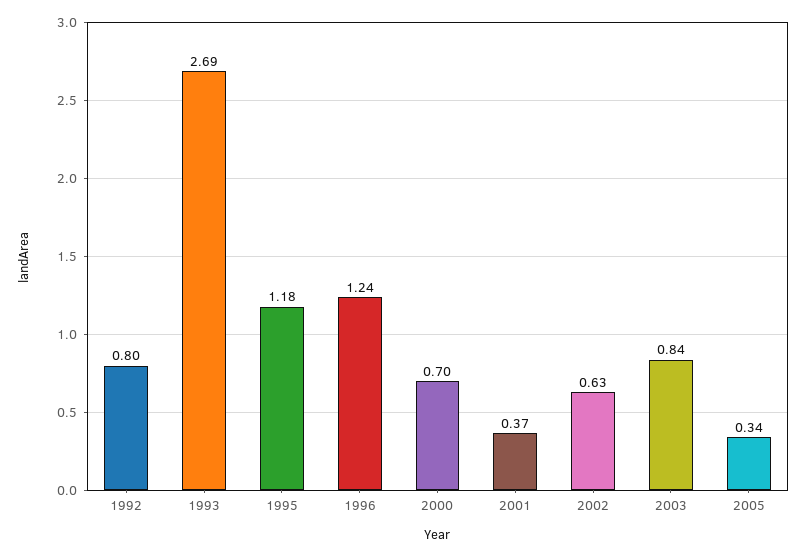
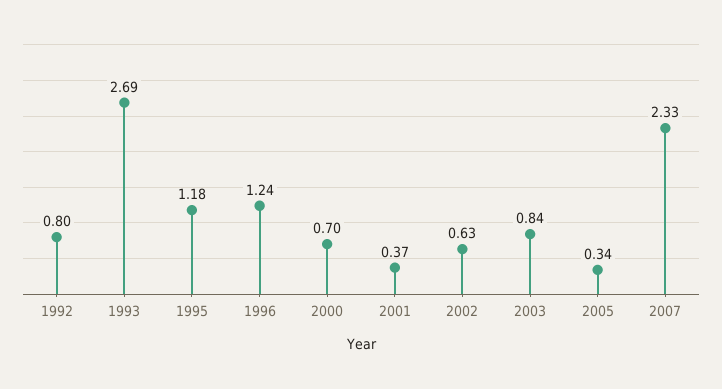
2007: none -> 2.33

